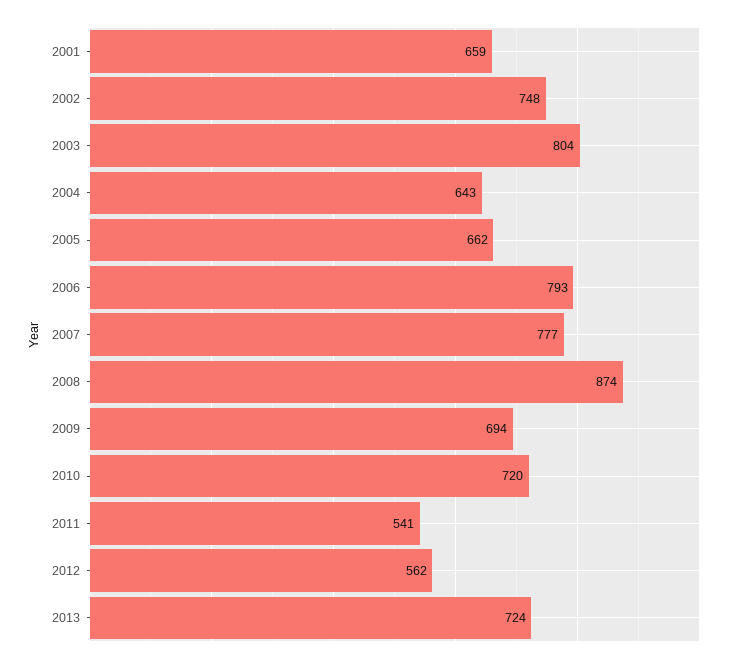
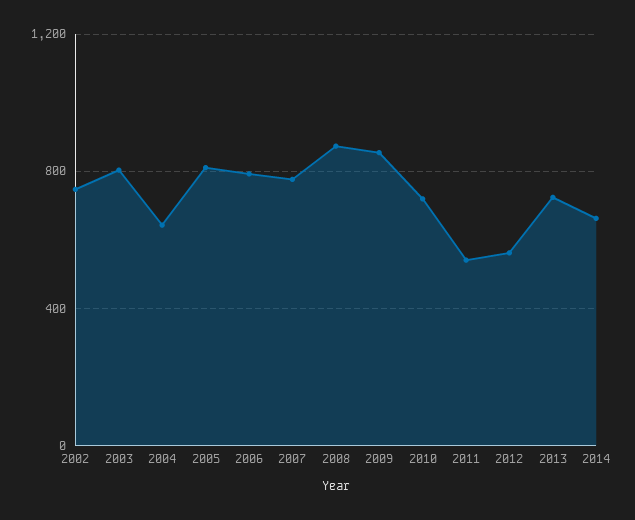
2001: 659 -> none
2005: 662 -> 800
2009: 694 -> 850
2014: none -> 650

